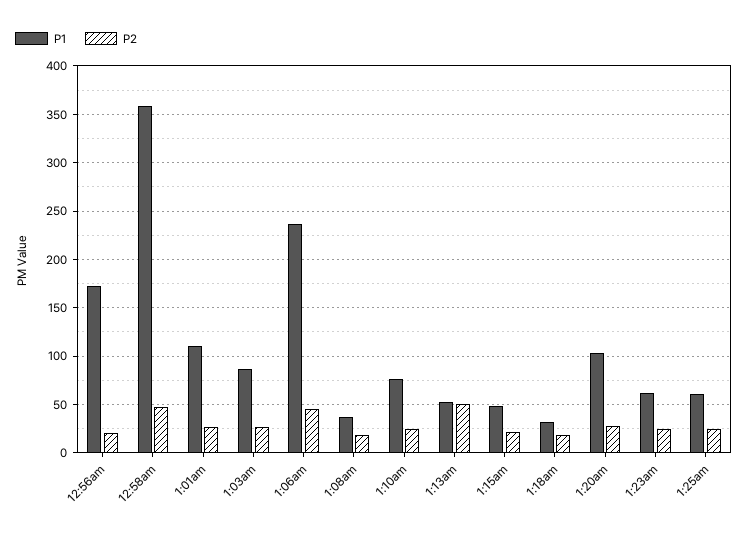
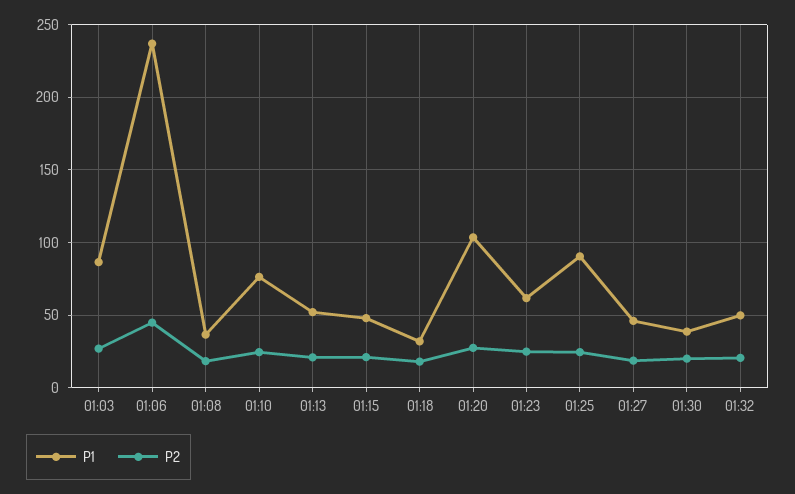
P1, 12:56am: 170 -> none
P2, 12:56am: 20 -> none
P1, 12:58am: 360 -> none
P2, 12:58am: 50 -> none
P1, 1:01am: 110 -> none
P2, 1:01am: 30 -> none
P2, 1:13am: 50 -> 20
P1, 1:25am: 60 -> 90
P1, 01:27: none -> 45
P2, 01:27: none -> 20
P1, 01:30: none -> 40
P2, 01:30: none -> 20
P1, 01:32: none -> 50
P2, 01:32: none -> 20

